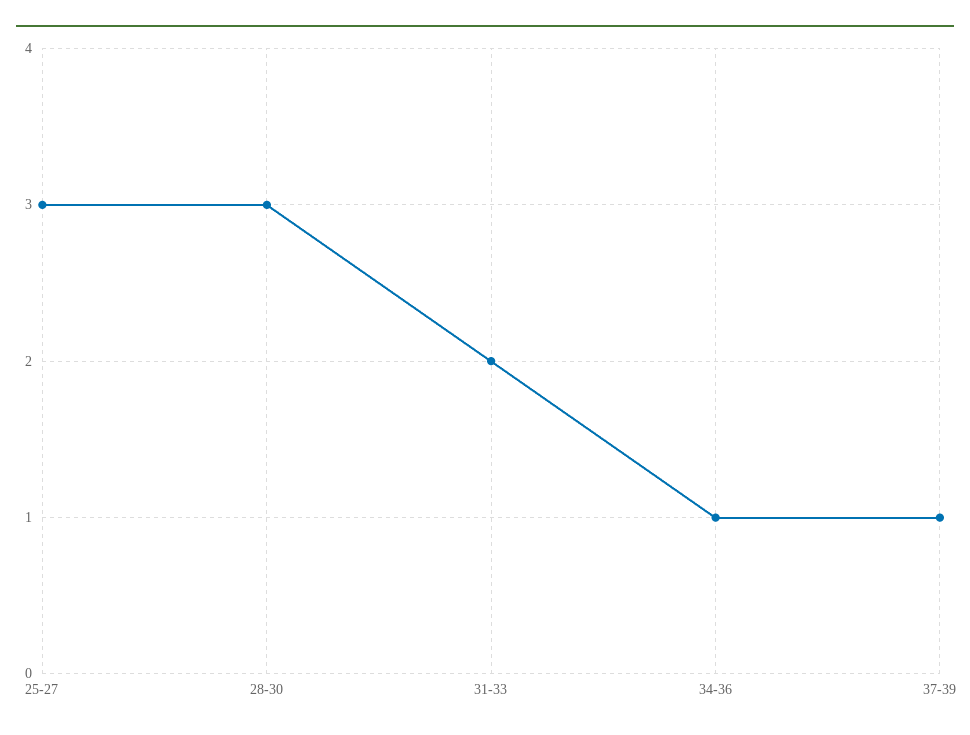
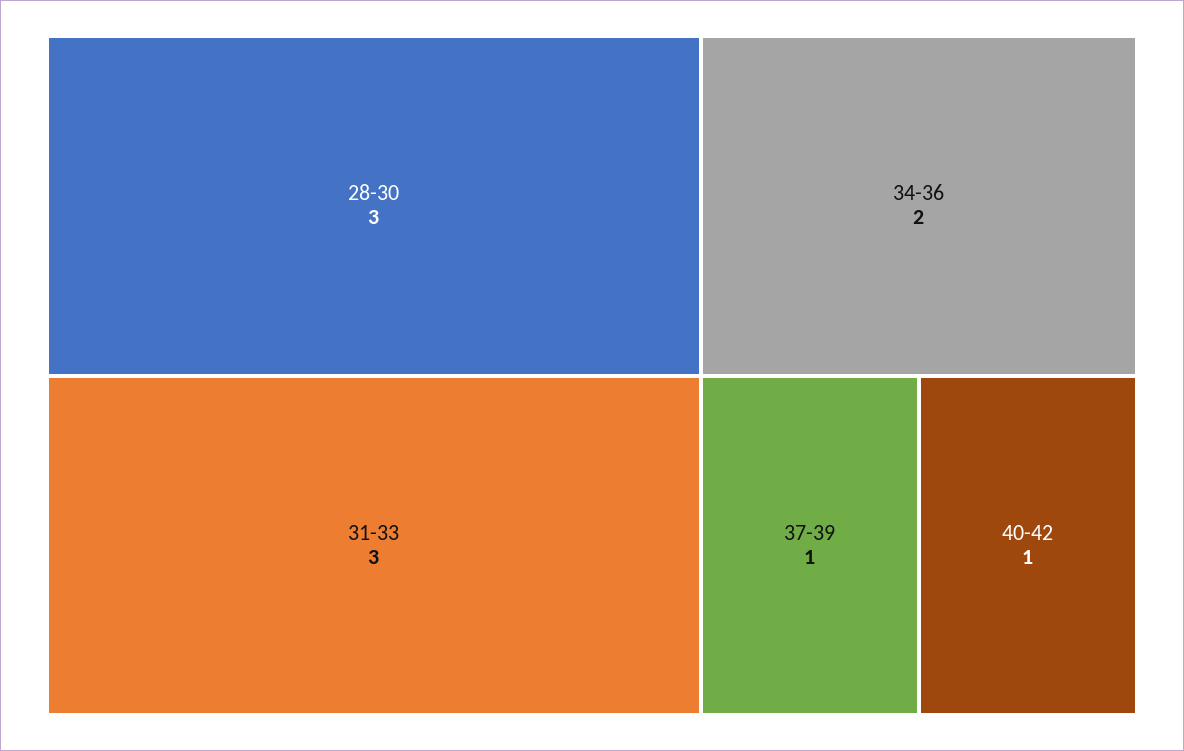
25-27: 3 -> none
31-33: 2 -> 3
34-36: 1 -> 2
40-42: none -> 1

